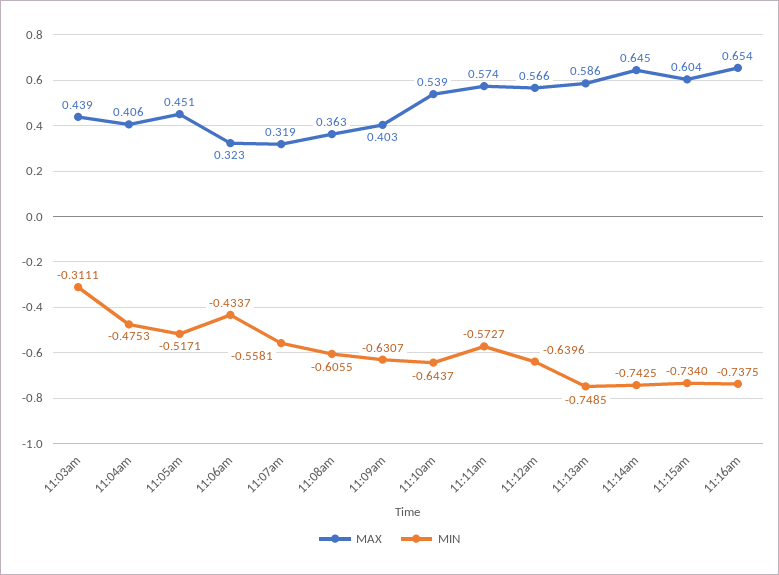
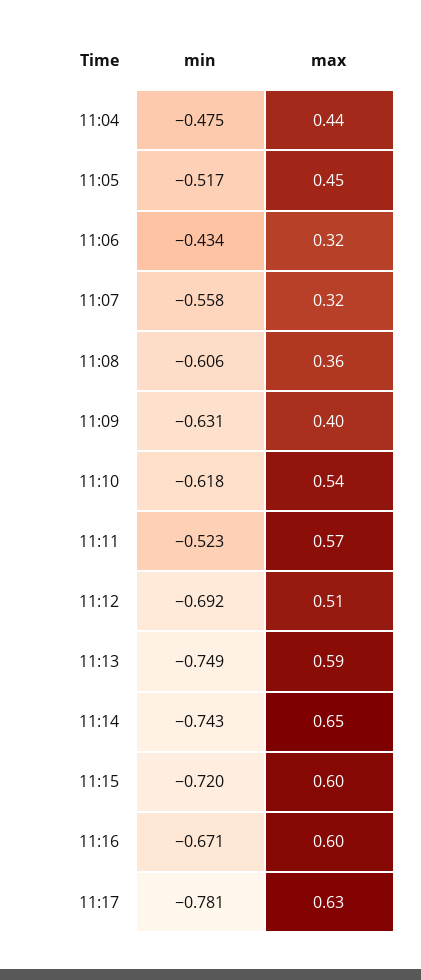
MAX, 11:03am: 0.439 -> none
MIN, 11:03am: -0.3111 -> none
MAX, 11:04am: 0.406 -> 0.44
MIN, 11:10am: -0.6437 -> -0.618
MIN, 11:11am: -0.5727 -> -0.523
MAX, 11:12am: 0.566 -> 0.51
MIN, 11:12am: -0.6396 -> -0.692
MIN, 11:15am: -0.734 -> -0.72
MAX, 11:16am: 0.654 -> 0.6
MIN, 11:16am: -0.7375 -> -0.671
MIN, 11:17: none -> -0.781
MAX, 11:17: none -> 0.63

